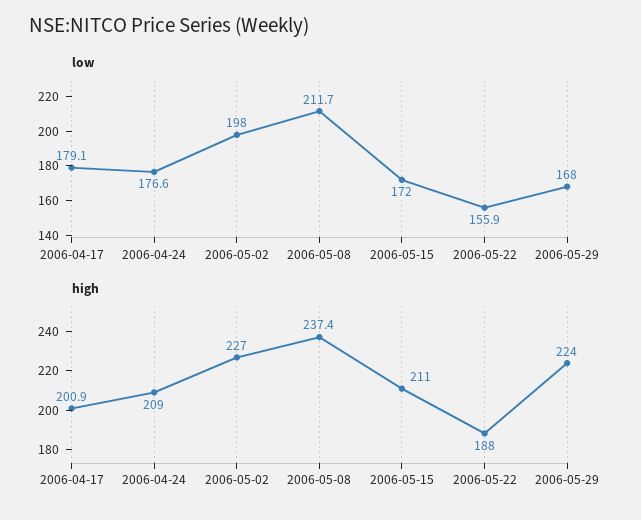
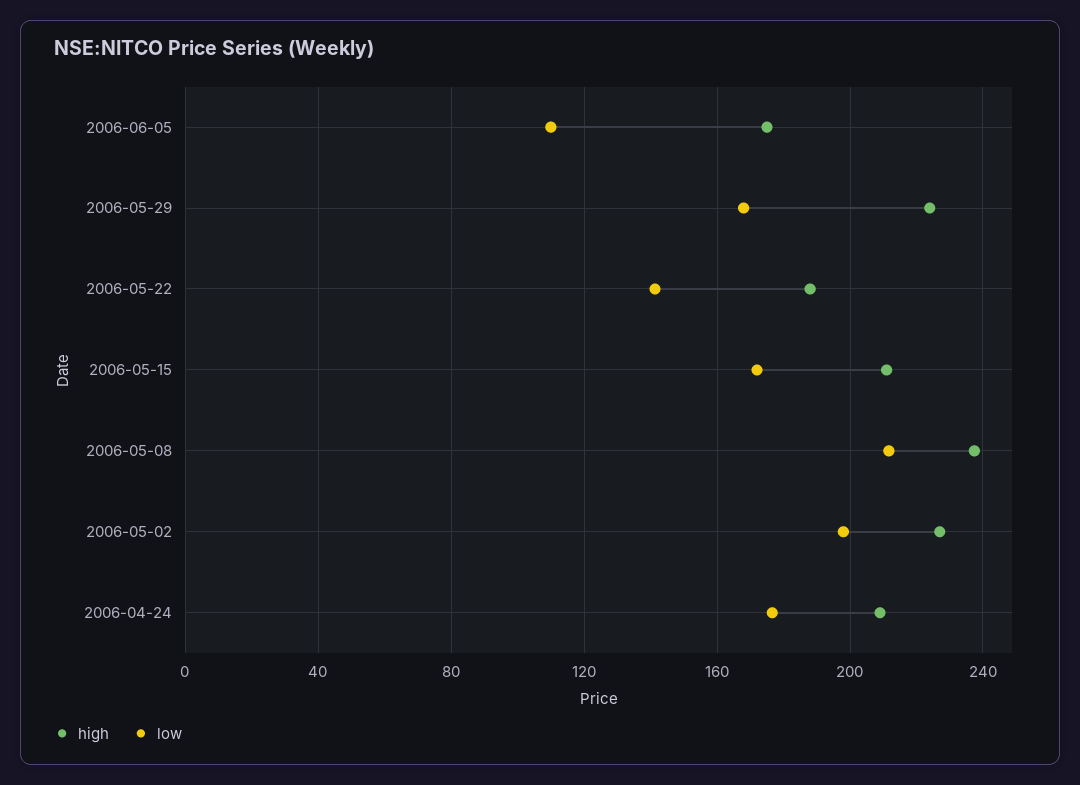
low, 2006-04-17: 179.1 -> none
low, 2006-05-22: 155.9 -> 140
high, 2006-04-17: 200.9 -> none
high, 2006-06-05: none -> 175
low, 2006-06-05: none -> 110

